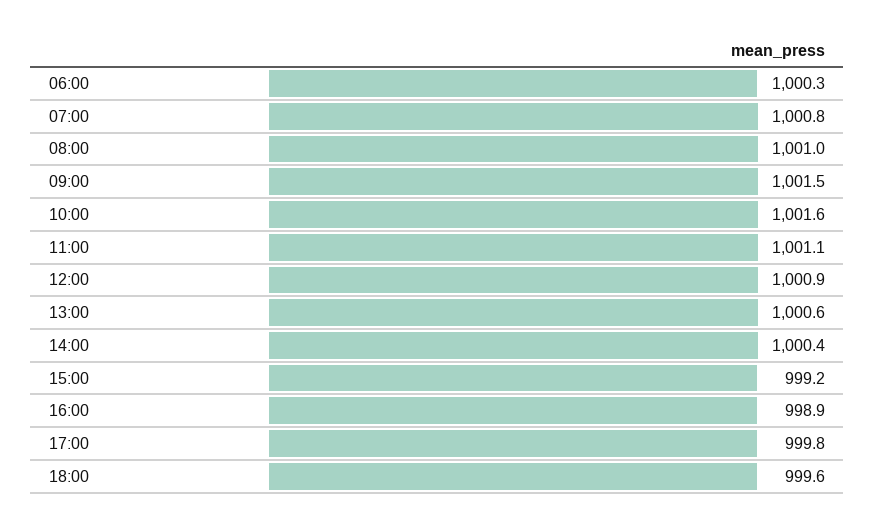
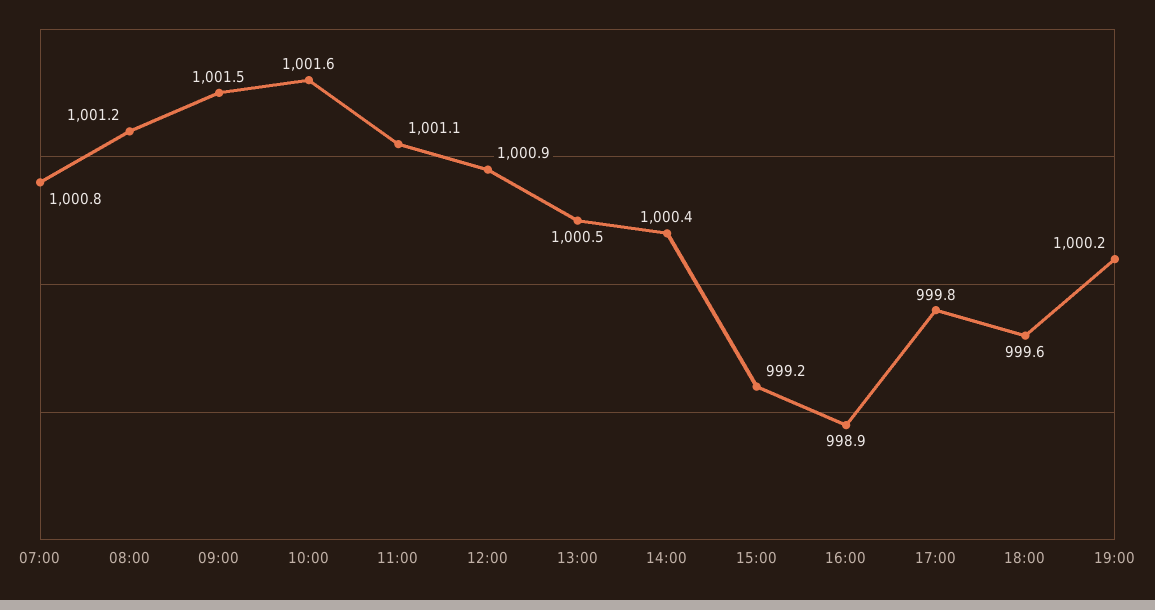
06:00: 1000.3 -> none
08:00: 1001 -> 1001.2
13:00: 1000.6 -> 1000.5
19:00: none -> 1000.2

